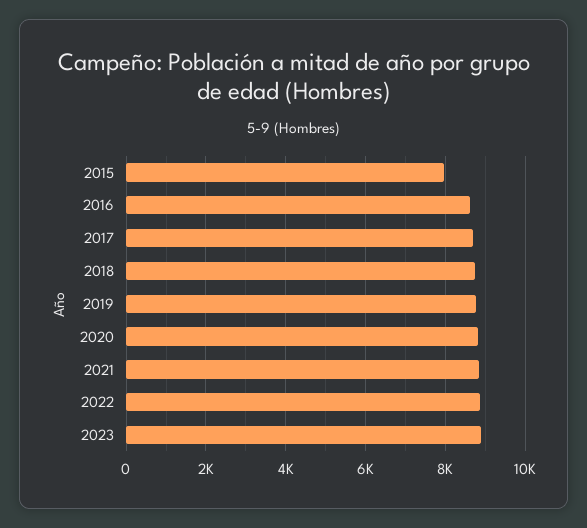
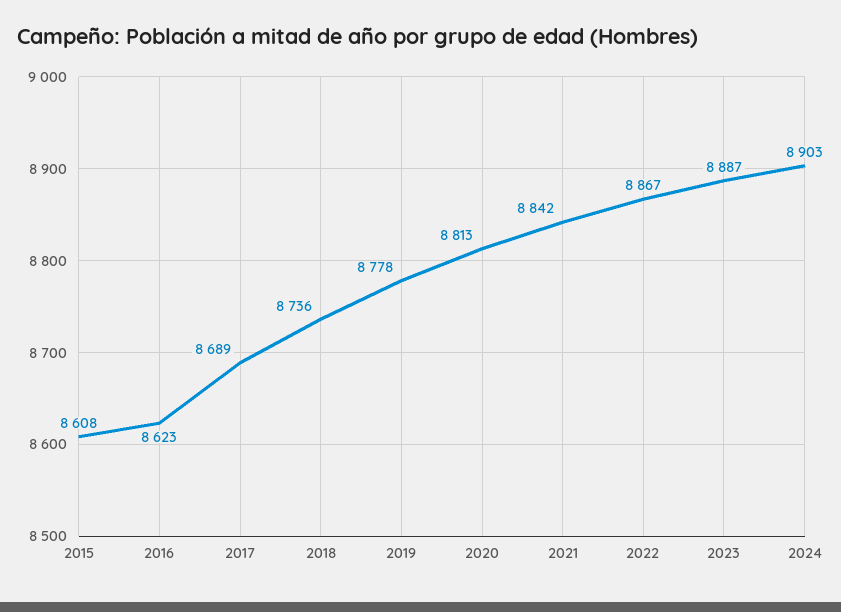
2015: 8000 -> 8608
2024: none -> 8903

